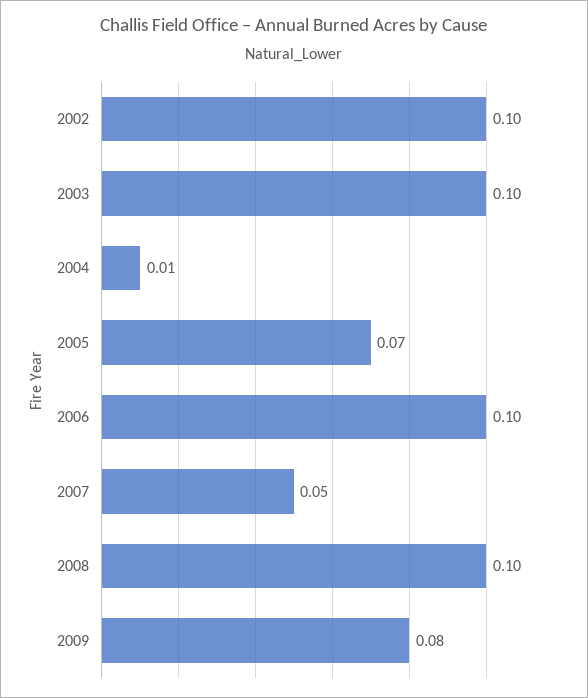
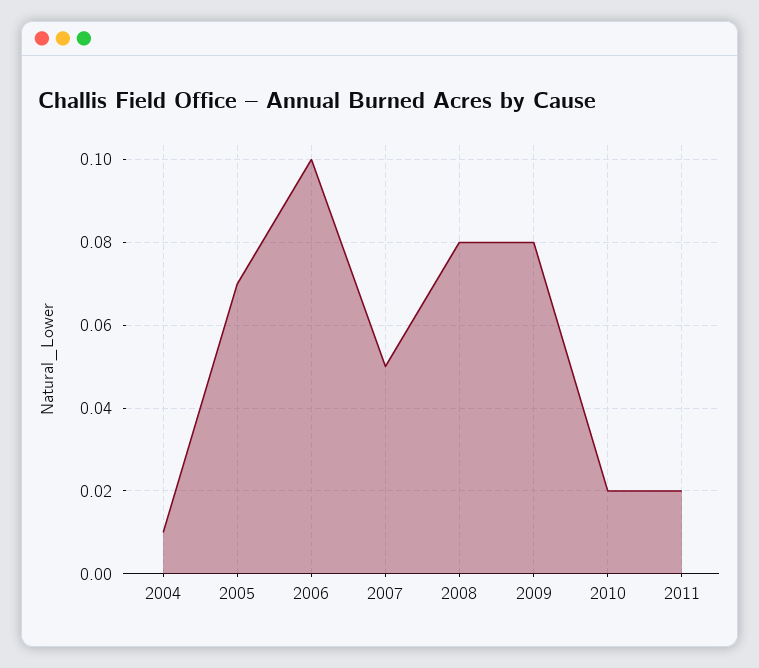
2002: 0.1 -> none
2003: 0.1 -> none
2008: 0.1 -> 0.08
2010: none -> 0.02
2011: none -> 0.02

